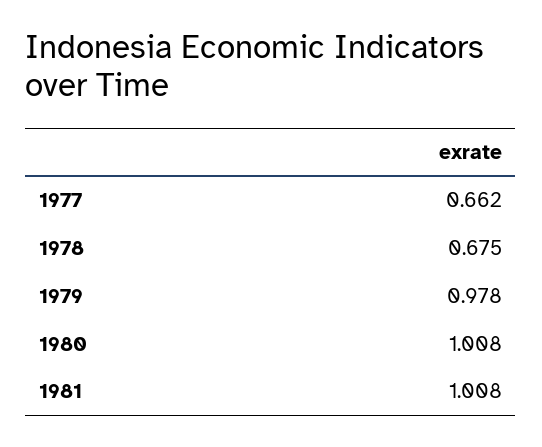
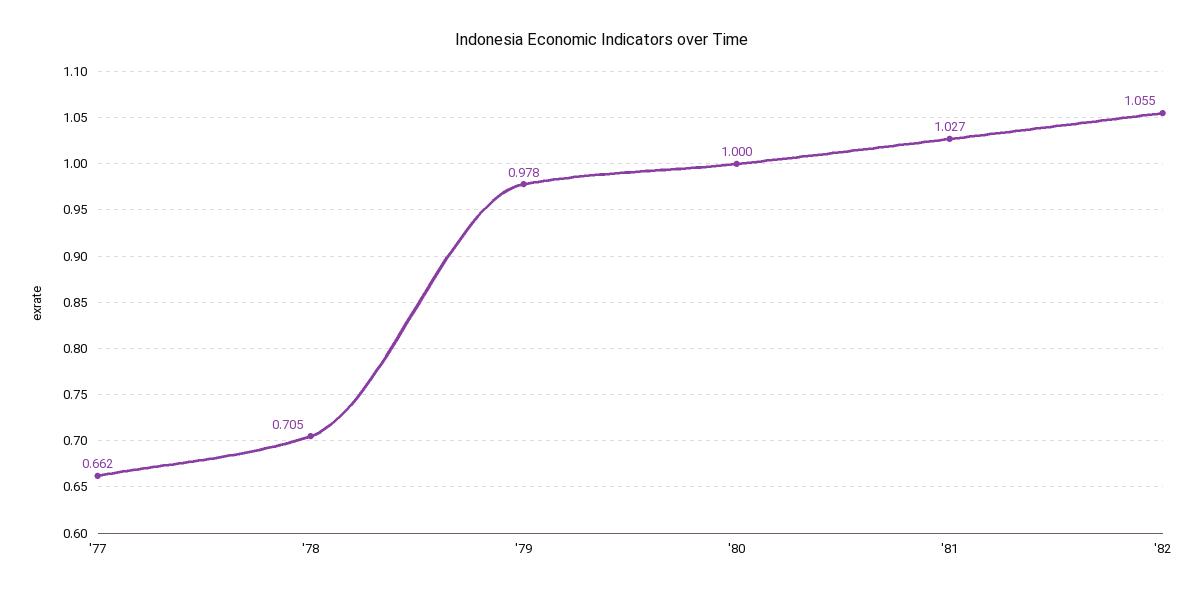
1978: 0.675 -> 0.705
1980: 1.008 -> 1
1981: 1.008 -> 1.027
'82: none -> 1.055

